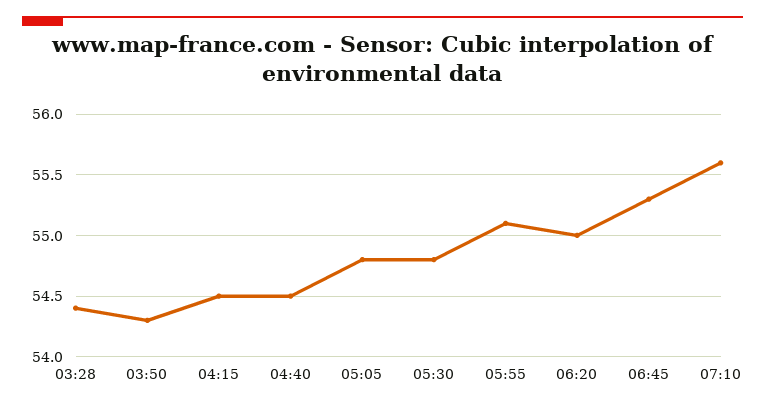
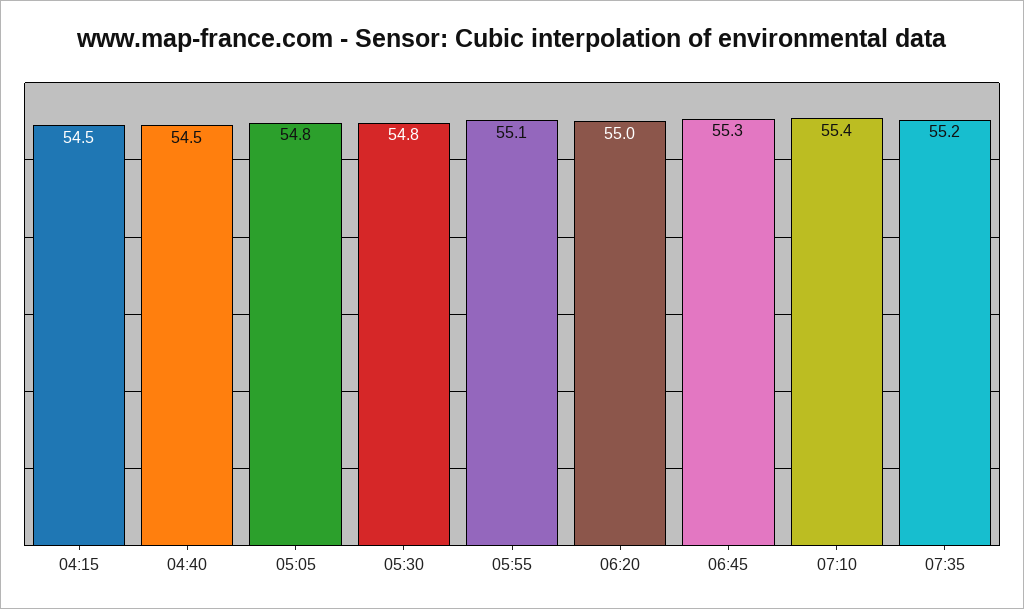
03:28: 54.4 -> none
03:50: 54.3 -> none
07:10: 55.6 -> 55.4
07:35: none -> 55.2

